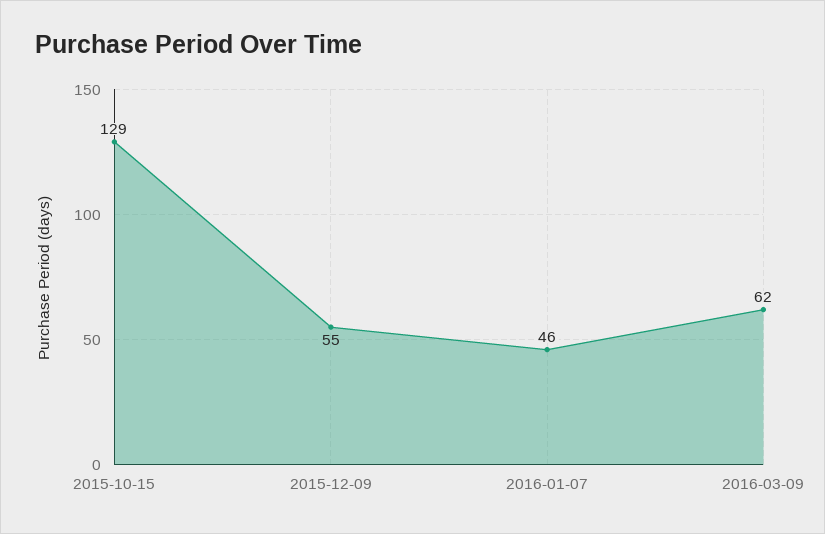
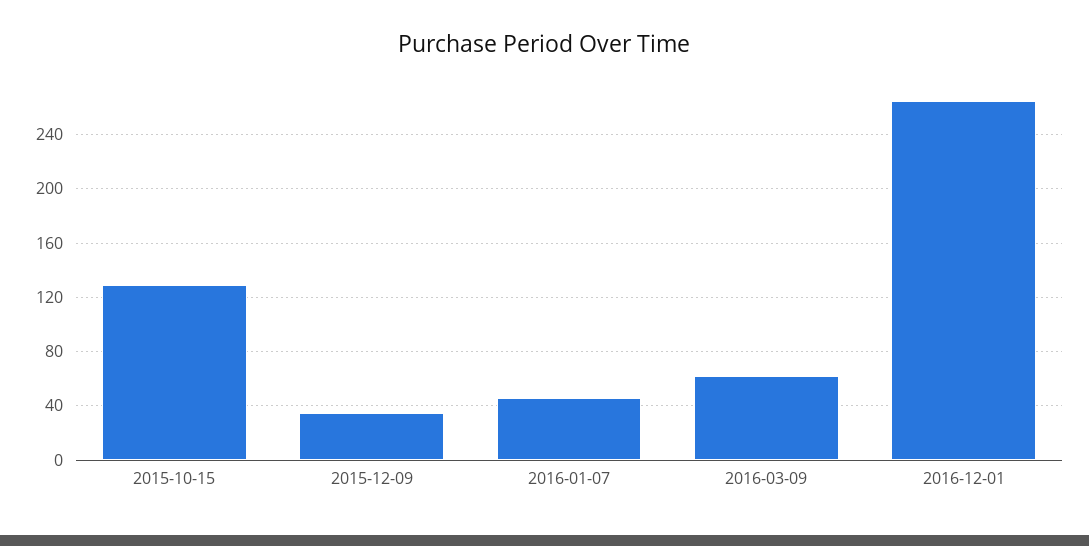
2015-12-09: 55 -> 35
2016-12-01: none -> 265

